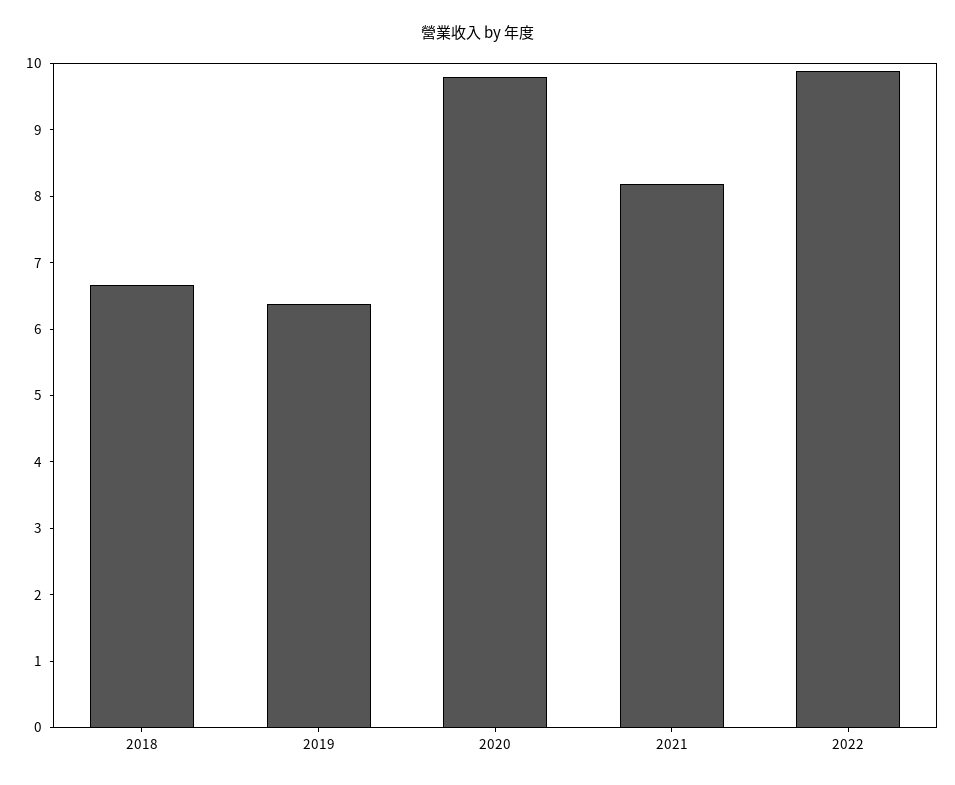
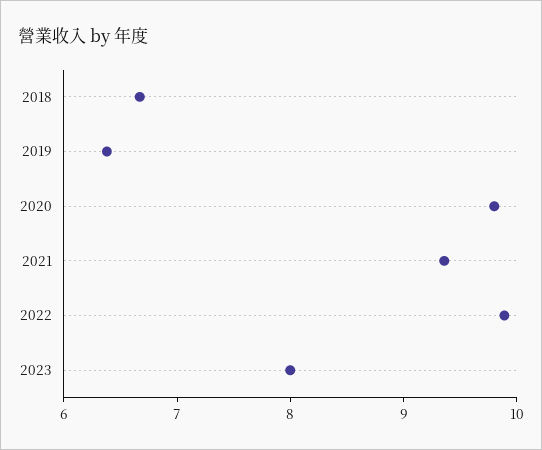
2021: 8.2 -> 9.4
2023: none -> 8

